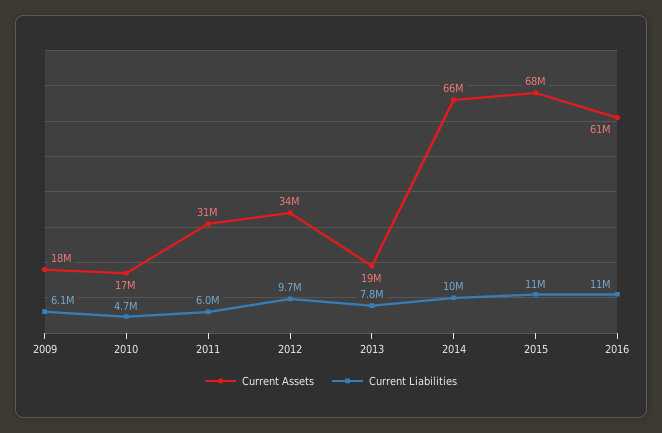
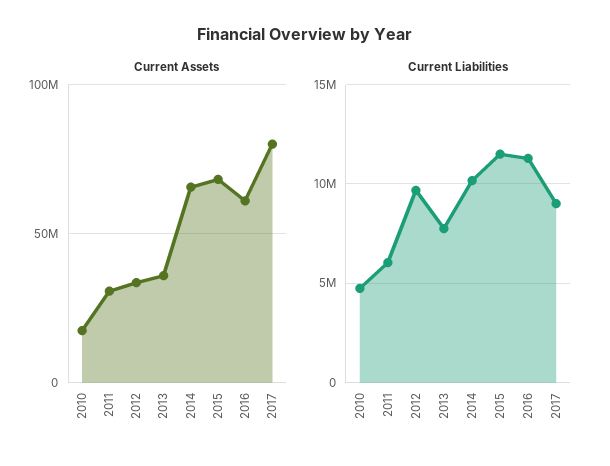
Current Assets, 2009: 18000000 -> none
Current Liabilities, 2009: 6100000 -> none
Current Assets, 2013: 19000000 -> 35000000
Current Assets, 2017: none -> 80000000
Current Liabilities, 2017: none -> 9000000

